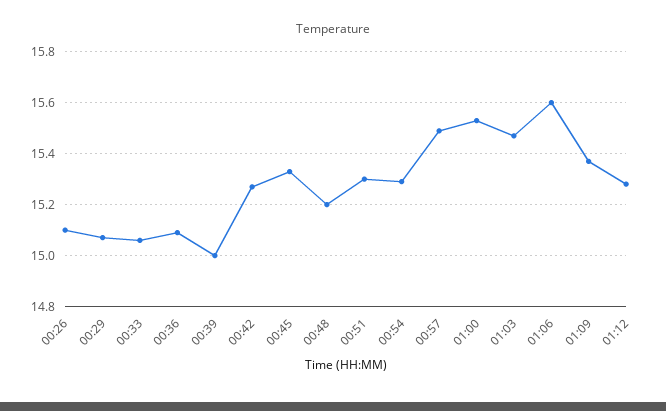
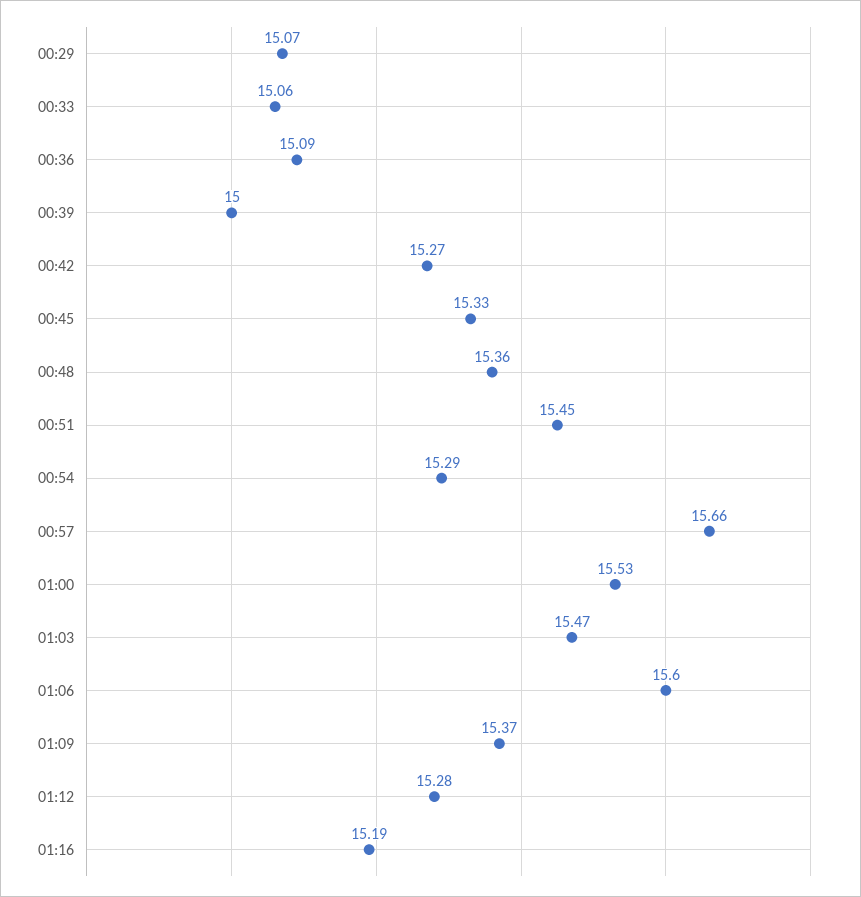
00:26: 15.1 -> none
00:48: 15.2 -> 15.36
00:51: 15.3 -> 15.45
00:57: 15.5 -> 15.66
01:16: none -> 15.19

